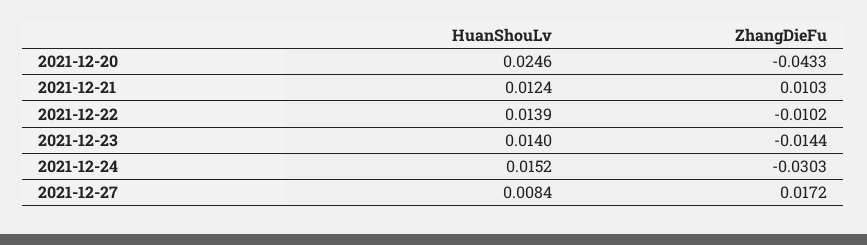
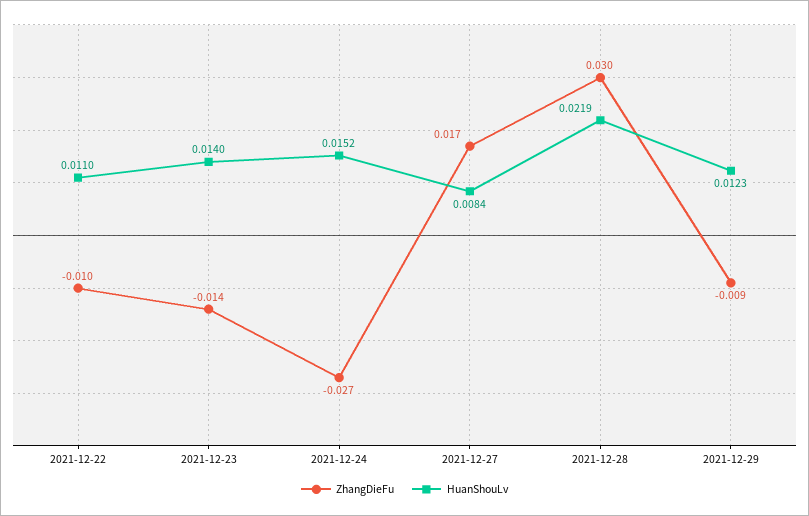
HuanShouLv, 2021-12-20: 0.0246 -> none
ZhangDieFu, 2021-12-20: -0.0433 -> none
HuanShouLv, 2021-12-21: 0.0124 -> none
ZhangDieFu, 2021-12-21: 0.0103 -> none
HuanShouLv, 2021-12-22: 0.0139 -> 0.011
ZhangDieFu, 2021-12-24: -0.0303 -> -0.027
ZhangDieFu, 2021-12-28: none -> 0.03
HuanShouLv, 2021-12-28: none -> 0.0219
ZhangDieFu, 2021-12-29: none -> -0.009
HuanShouLv, 2021-12-29: none -> 0.0123

